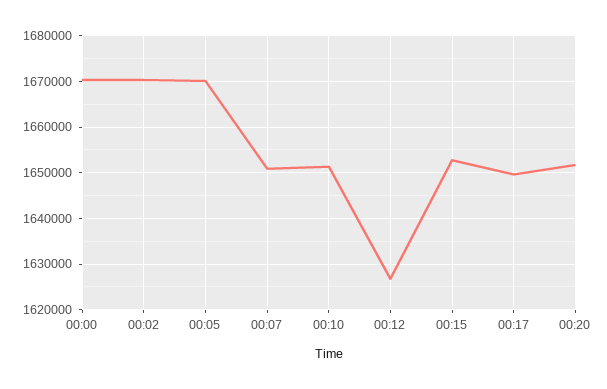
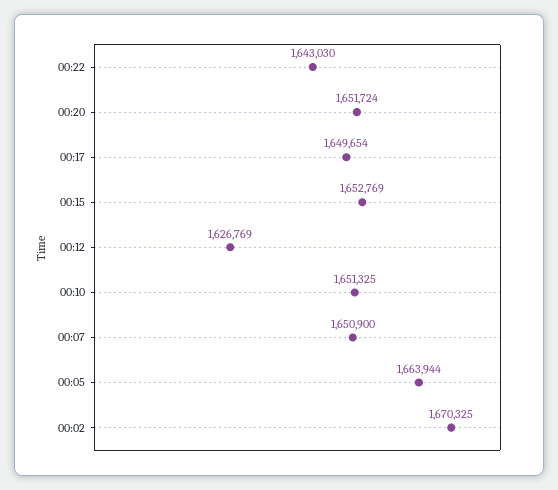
00:00: 1670000 -> none
00:05: 1670000 -> 1663944
00:22: none -> 1643030

